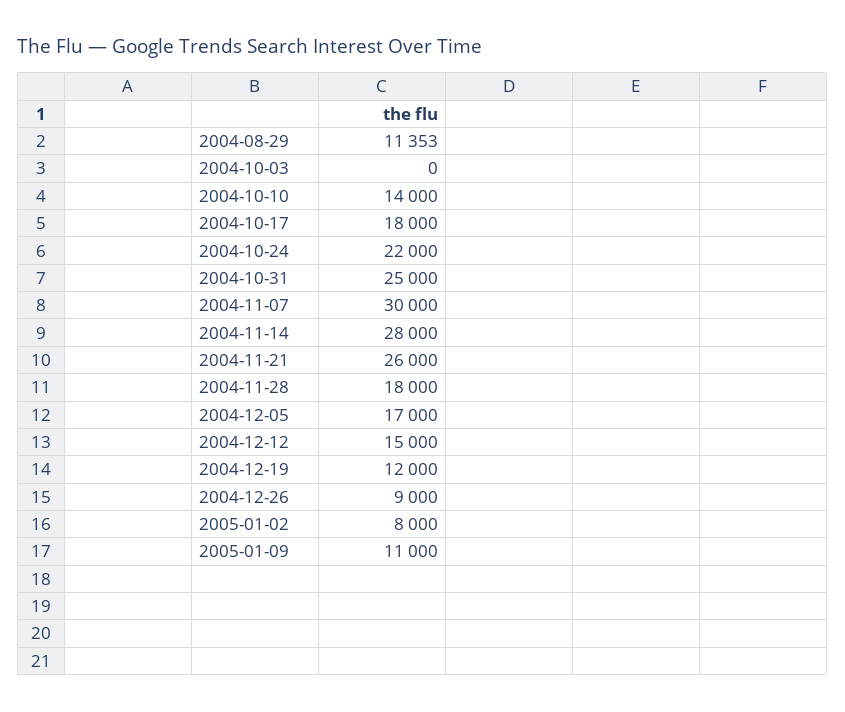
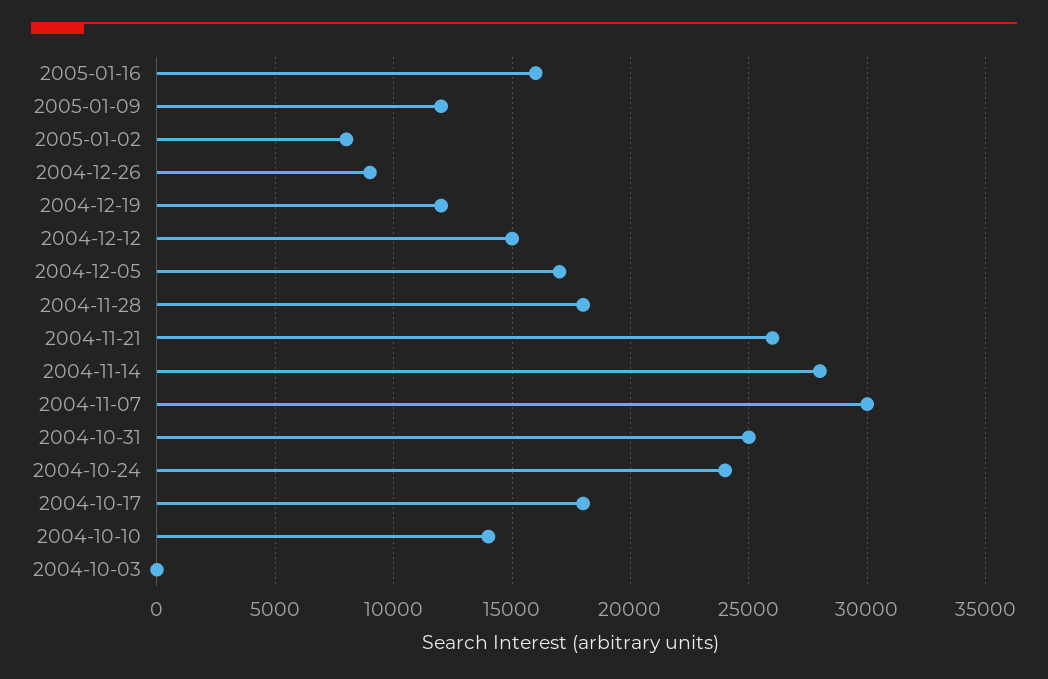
2004-08-29: 11353 -> none
2004-10-24: 22000 -> 24000
2005-01-09: 11000 -> 12000
2005-01-16: none -> 16000

